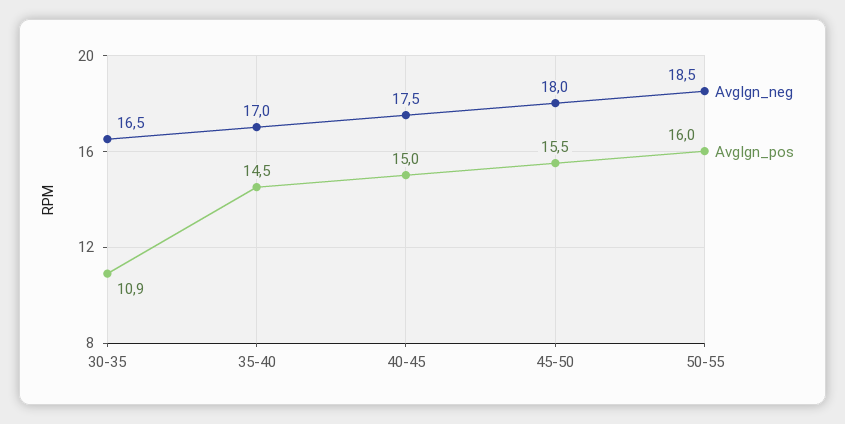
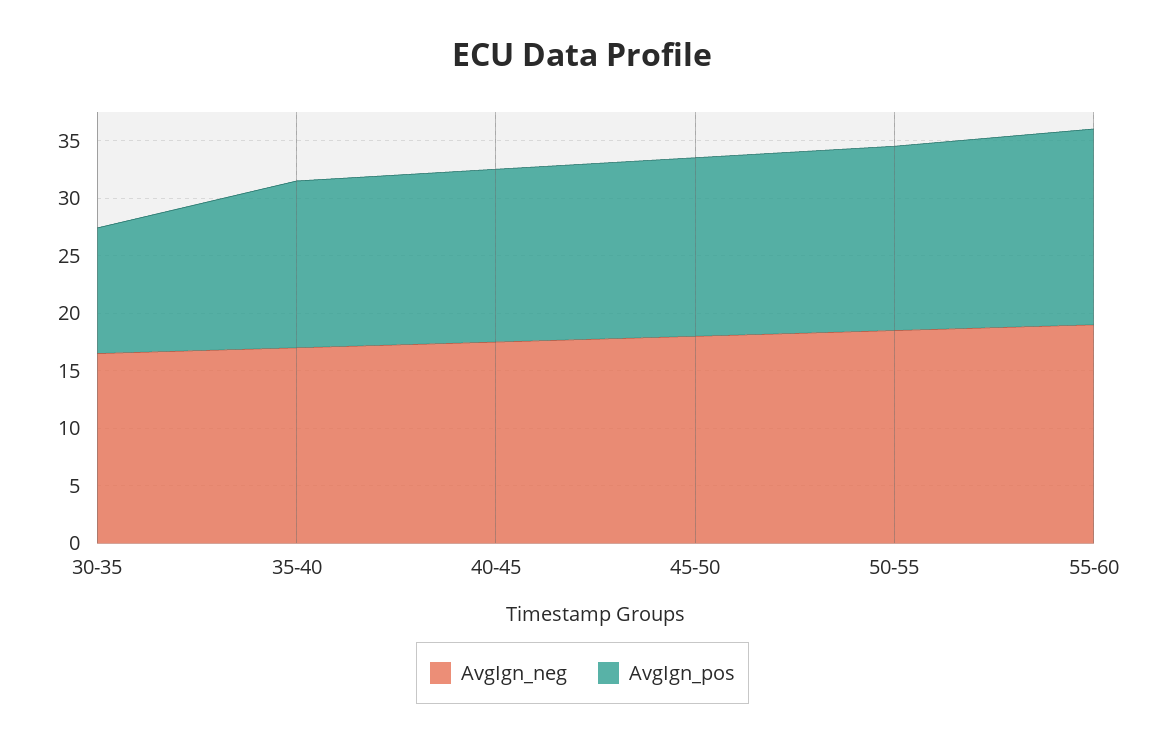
AvgIgn_neg, 55-60: none -> 19
AvgIgn_pos, 55-60: none -> 17

